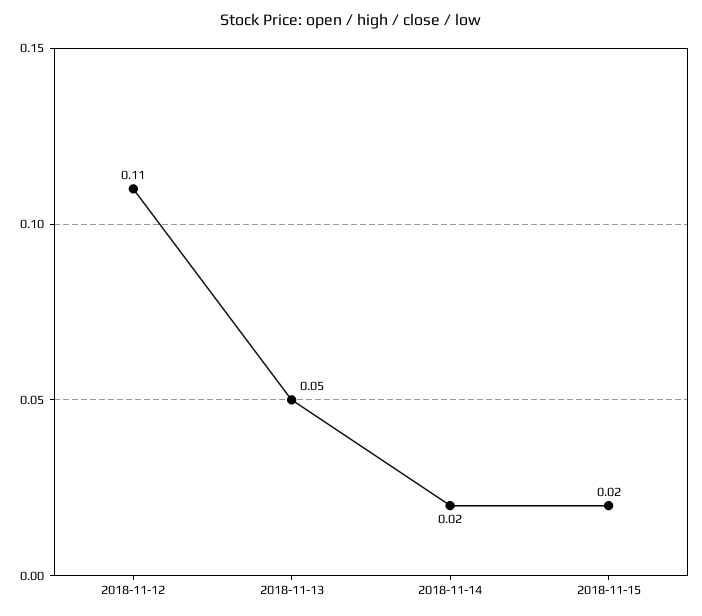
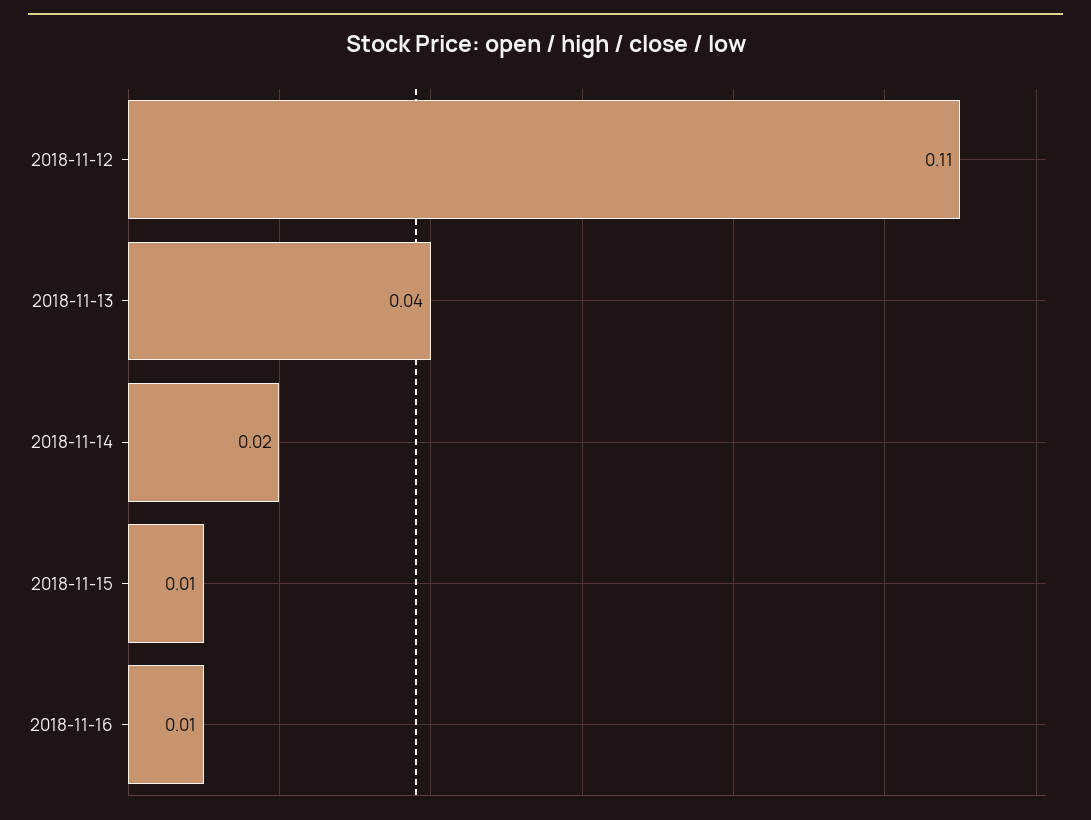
2018-11-13: 0.05 -> 0.04
2018-11-15: 0.02 -> 0.01
2018-11-16: none -> 0.01

